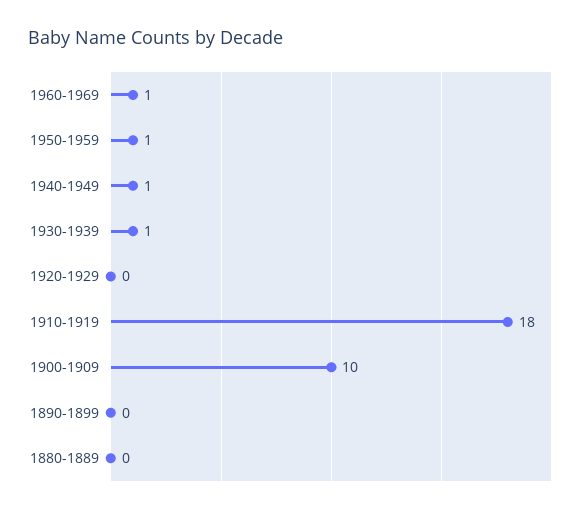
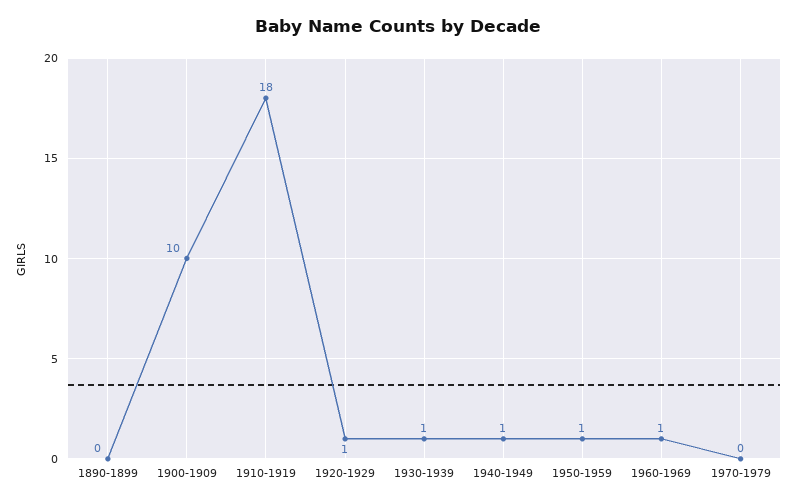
1920-1929: 0 -> 1
1880-1889: 0 -> none
1970-1979: none -> 0

